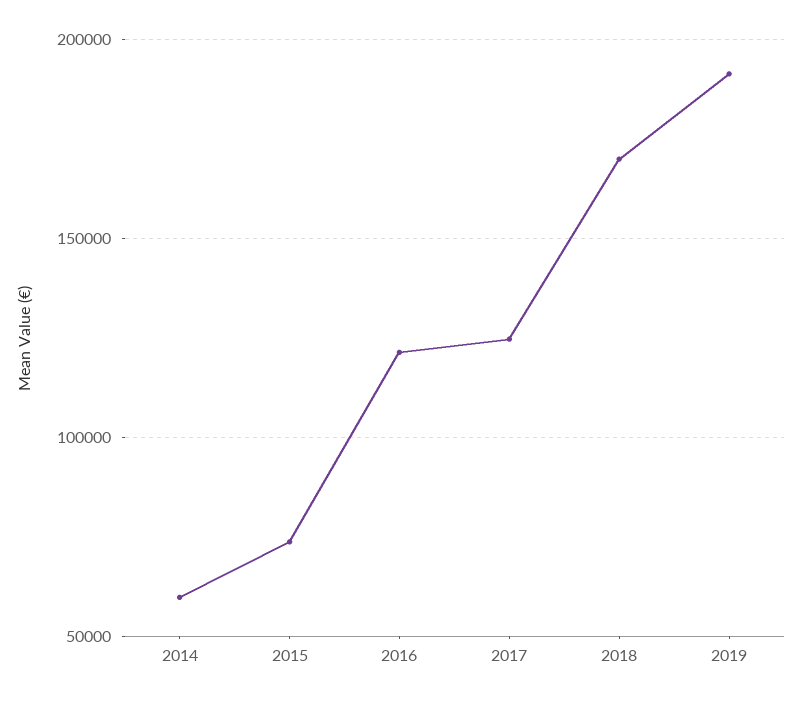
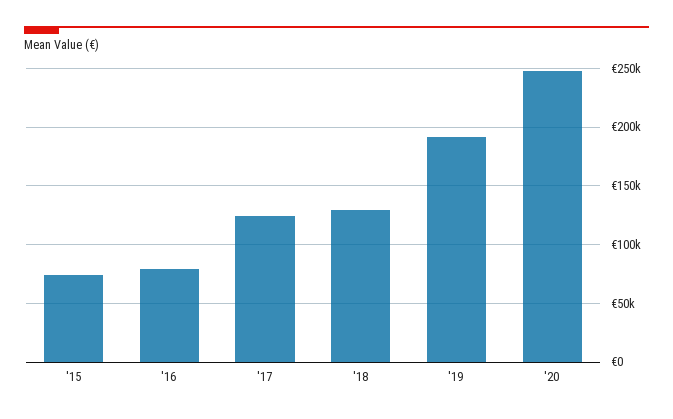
2014: 60000 -> none
2016: 120000 -> 80000
2018: 170000 -> 130000
'20: none -> 250000

